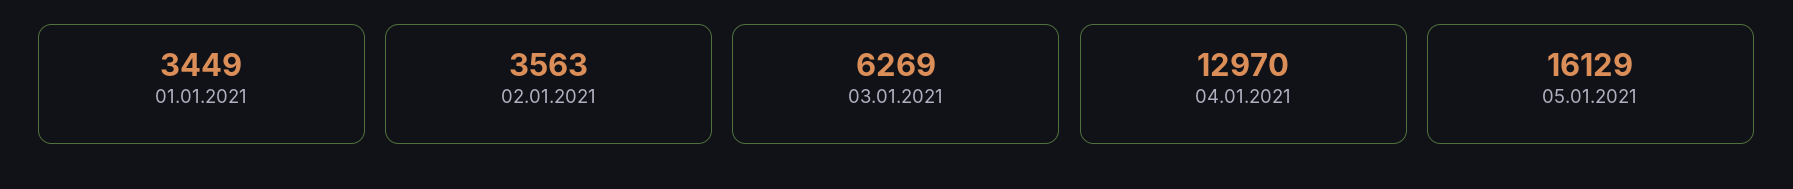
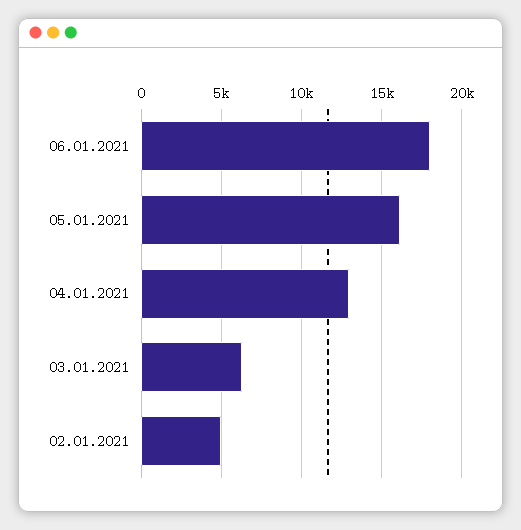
01.01.2021: 3449 -> none
02.01.2021: 3563 -> 5000
06.01.2021: none -> 18000

